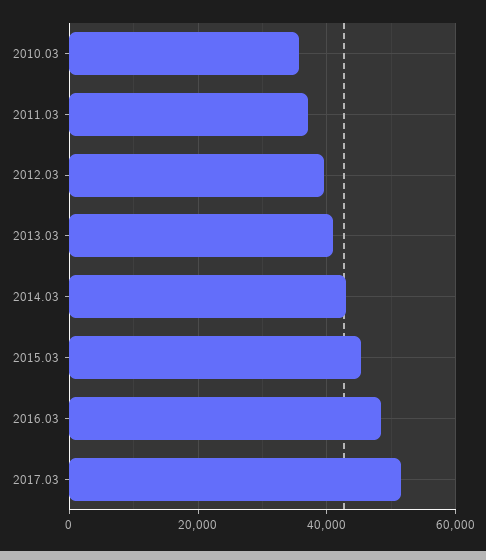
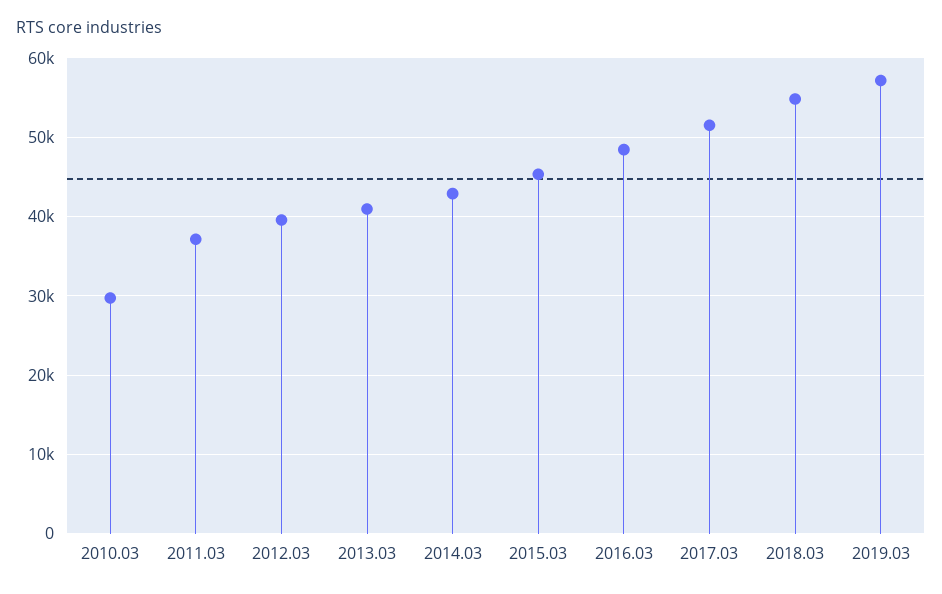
2010.03: 36000 -> 30000
2018.03: none -> 55000
2019.03: none -> 57000

